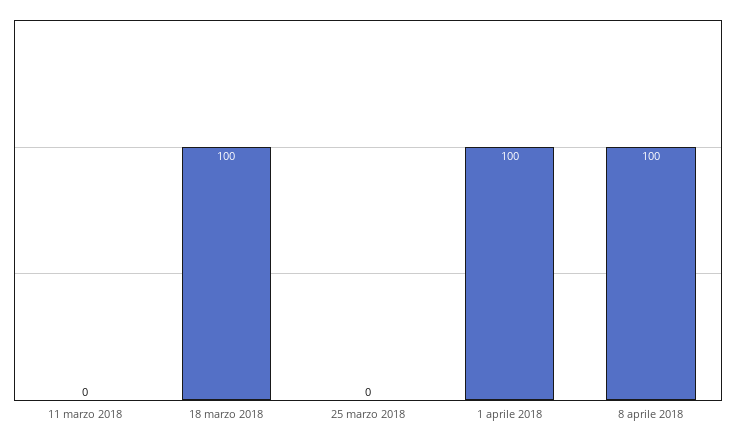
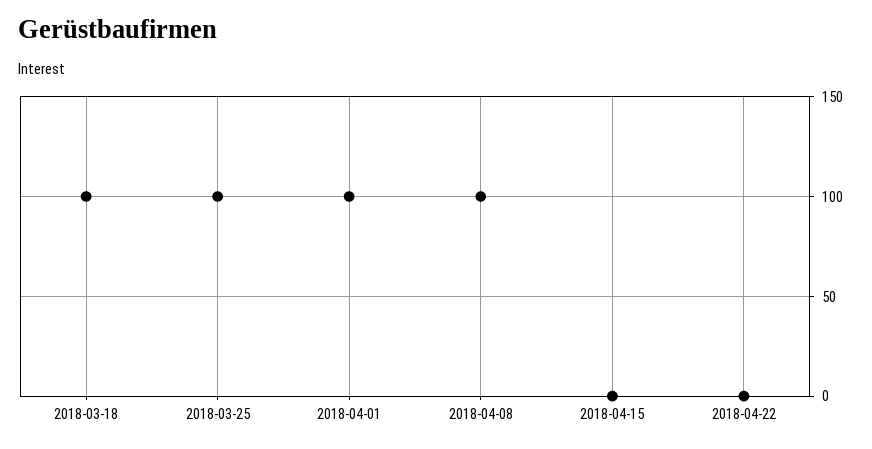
11 marzo 2018: 0 -> none
25 marzo 2018: 0 -> 100
2018-04-15: none -> 0
2018-04-22: none -> 0

